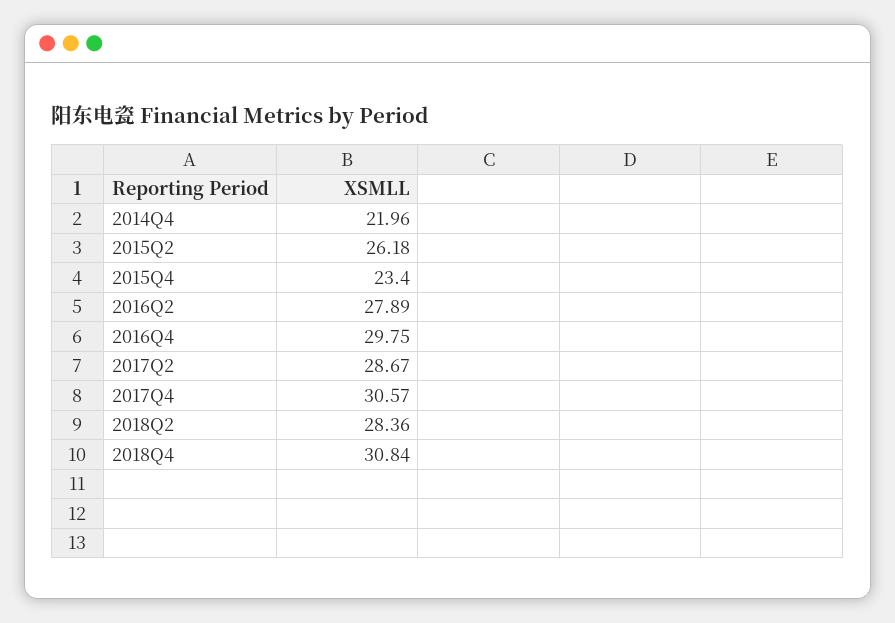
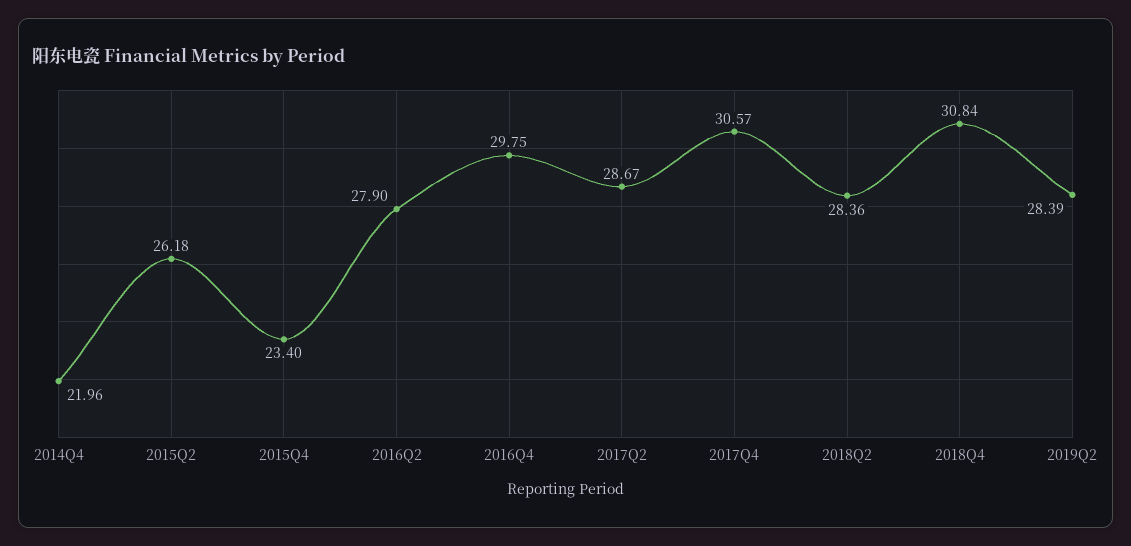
2016Q2: 27.89 -> 27.9
2019Q2: none -> 28.39

